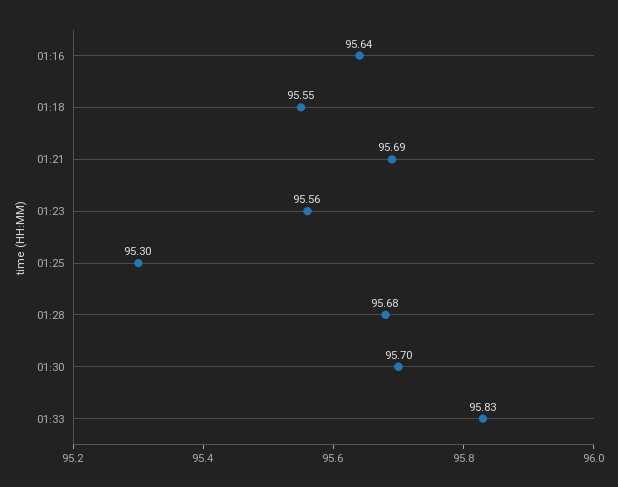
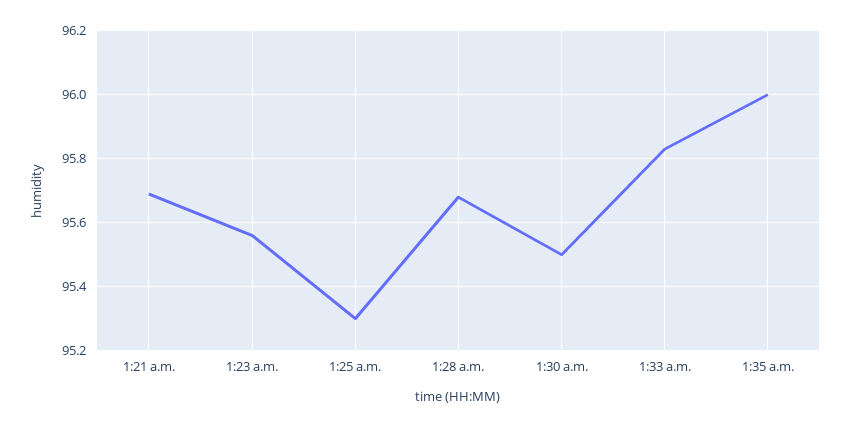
01:16: 95.64 -> none
01:18: 95.55 -> none
01:30: 95.7 -> 95.5
1:35 a.m.: none -> 96

